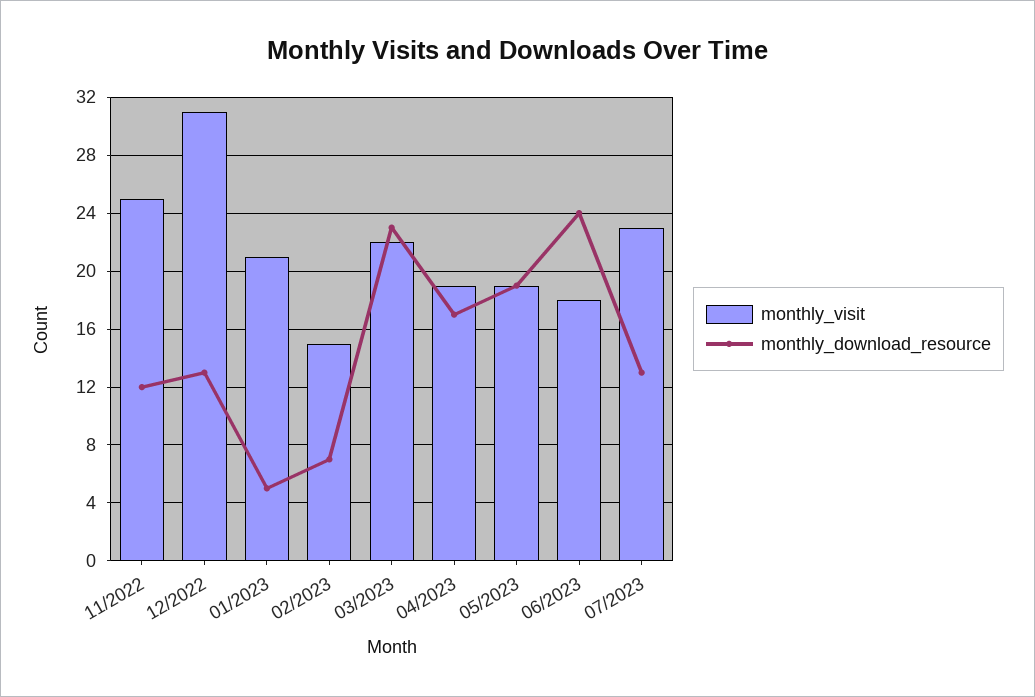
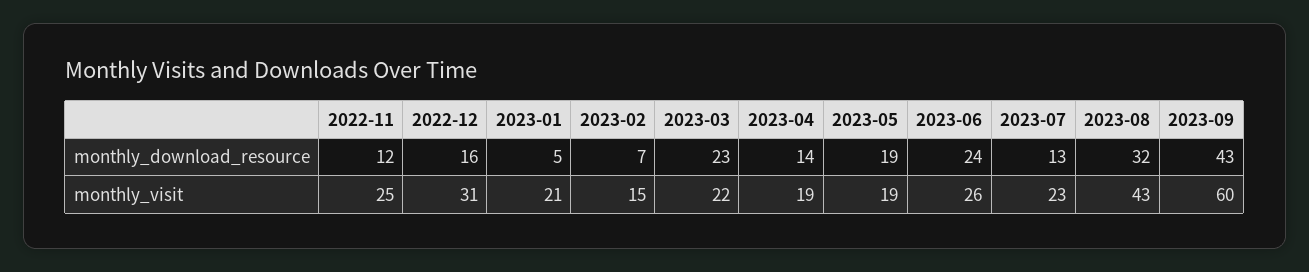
monthly_download_resource, 12/2022: 13 -> 16
monthly_download_resource, 04/2023: 17 -> 14
monthly_visit, 06/2023: 18 -> 26
monthly_download_resource, 2023-08: none -> 32
monthly_download_resource, 2023-09: none -> 43
monthly_visit, 2023-08: none -> 43
monthly_visit, 2023-09: none -> 60

